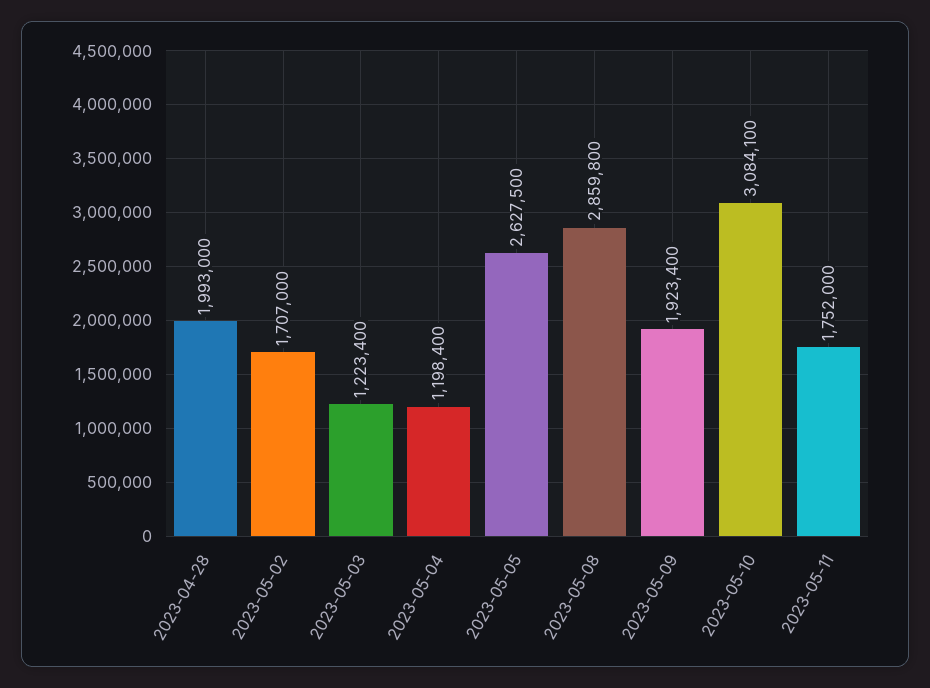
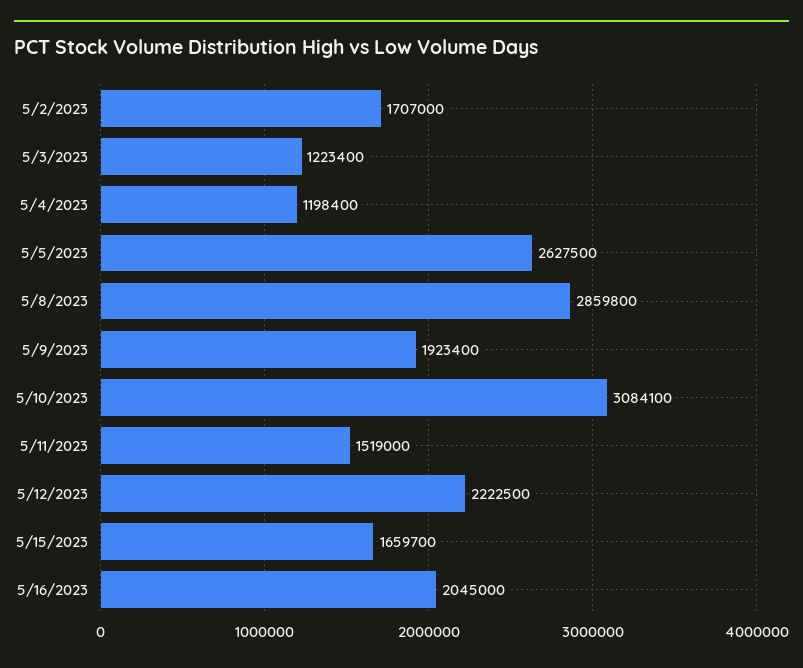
2023-04-28: 1993000 -> none
2023-05-11: 1752000 -> 1519000
5/12/2023: none -> 2222500
5/15/2023: none -> 1659700
5/16/2023: none -> 2045000

